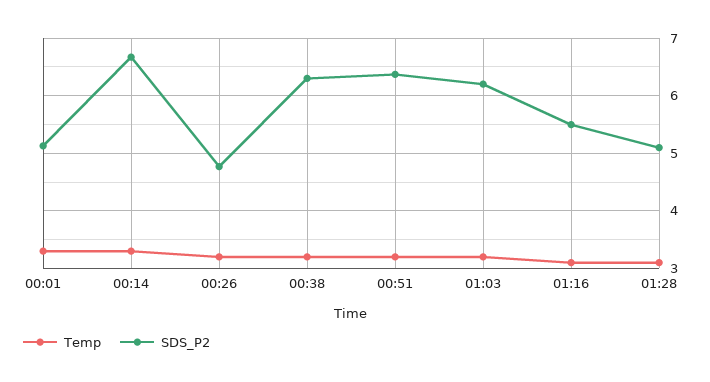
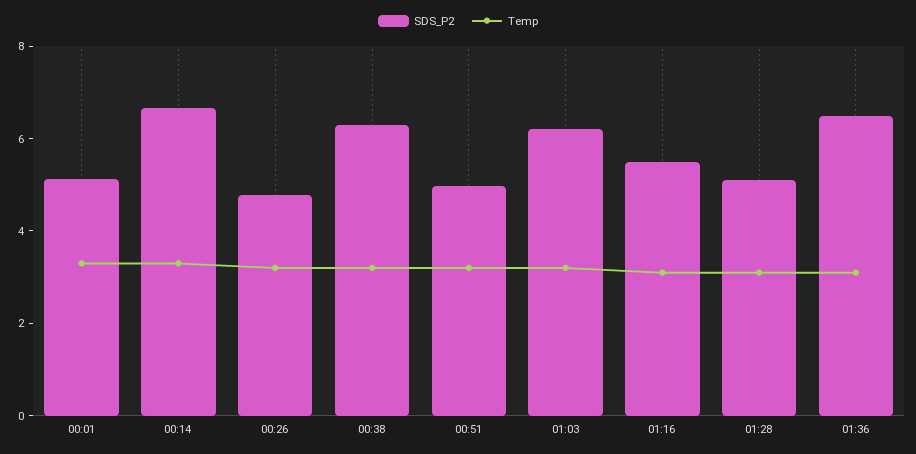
SDS_P2, 00:51: 6.4 -> 5
SDS_P2, 01:36: none -> 6.5
Temp, 01:36: none -> 3

